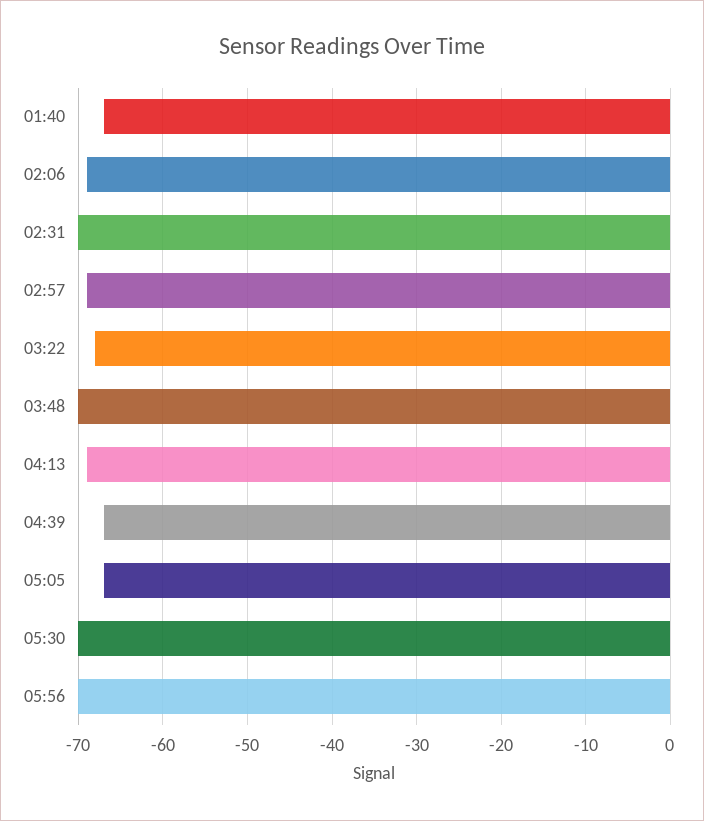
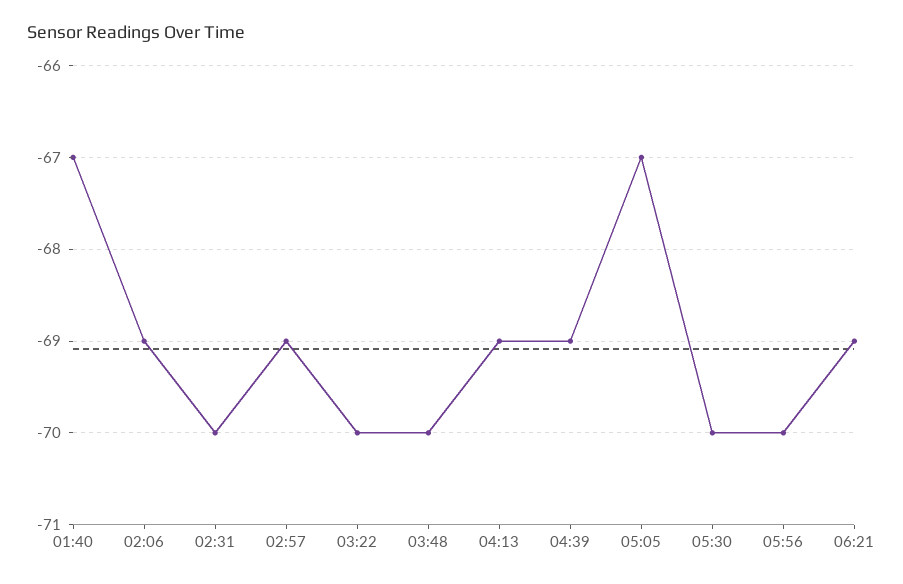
03:22: -68 -> -70
04:39: -67 -> -69
06:21: none -> -69

